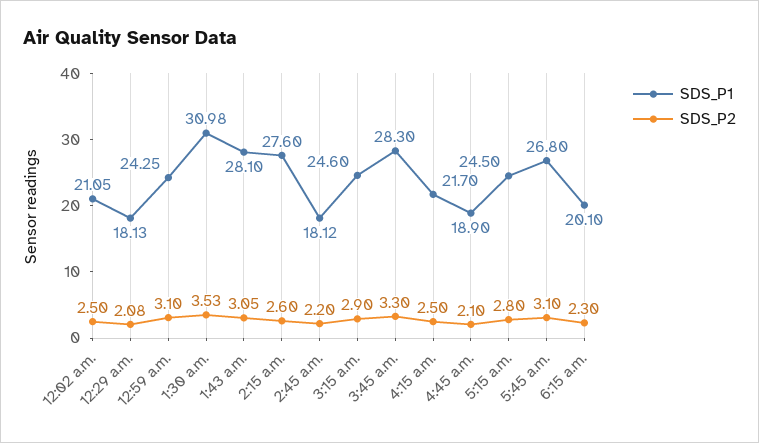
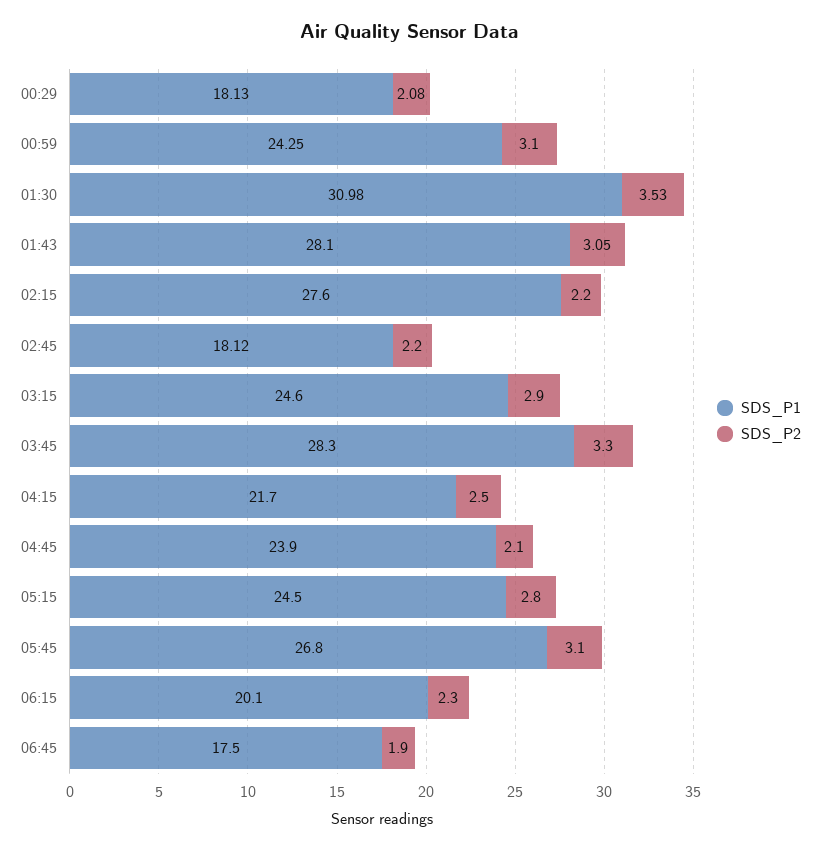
SDS_P1, 12:02 a.m.: 21.05 -> none
SDS_P2, 12:02 a.m.: 2.5 -> none
SDS_P2, 2:15 a.m.: 2.6 -> 2.2
SDS_P1, 4:45 a.m.: 18.9 -> 23.9
SDS_P1, 06:45: none -> 17.5
SDS_P2, 06:45: none -> 1.9

